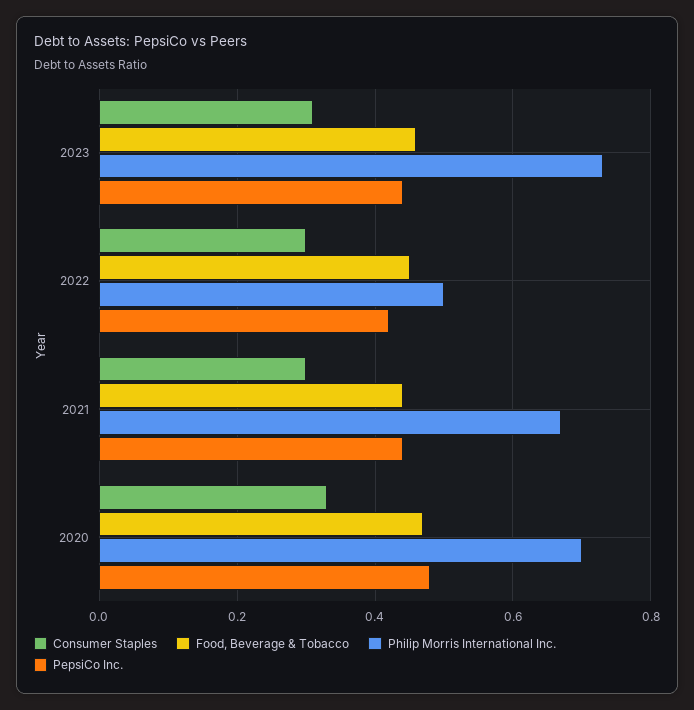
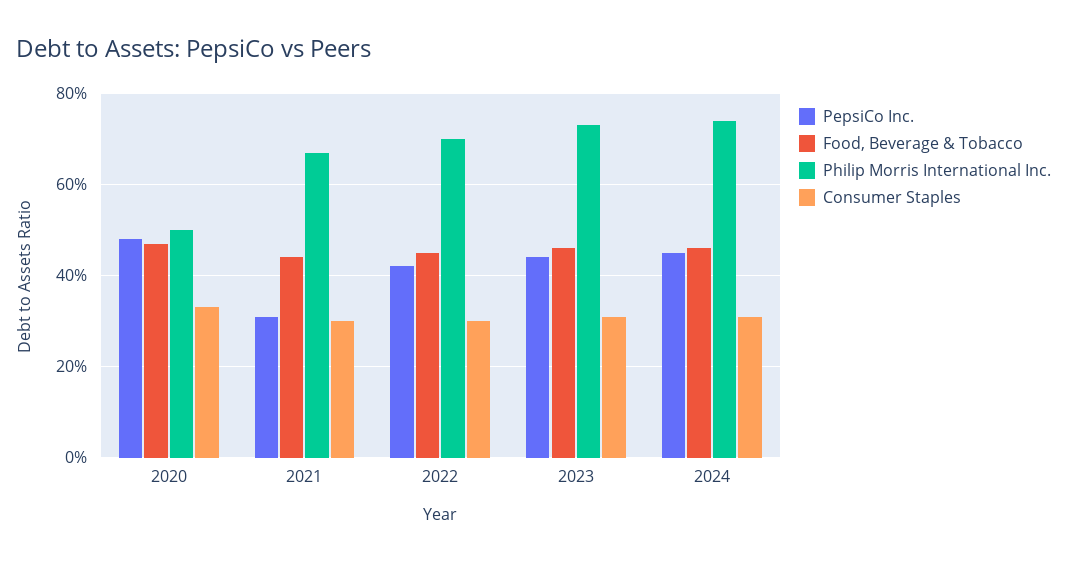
Philip Morris International Inc., 2022: 0.5 -> 0.7
PepsiCo Inc., 2021: 0.45 -> 0.3
Philip Morris International Inc., 2020: 0.7 -> 0.5
PepsiCo Inc., 2024: none -> 0.45
Food, Beverage & Tobacco, 2024: none -> 0.45
Philip Morris International Inc., 2024: none -> 0.75
Consumer Staples, 2024: none -> 0.3

